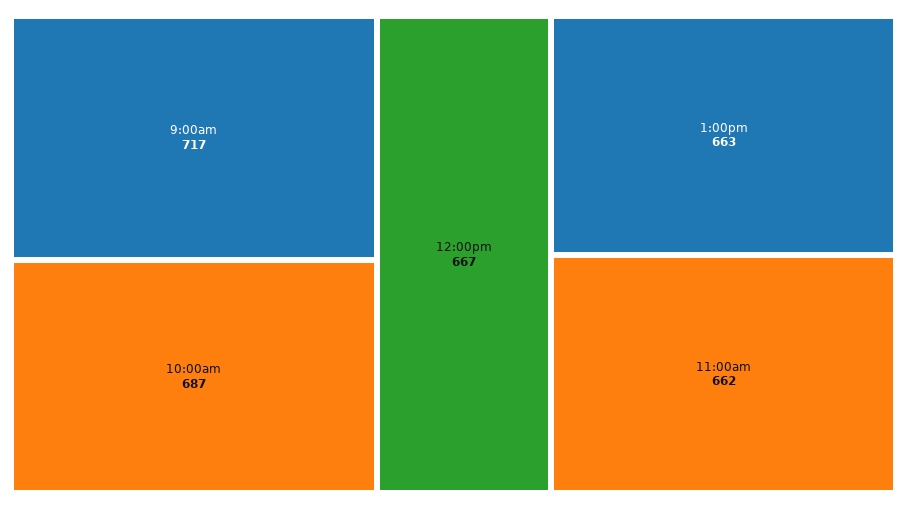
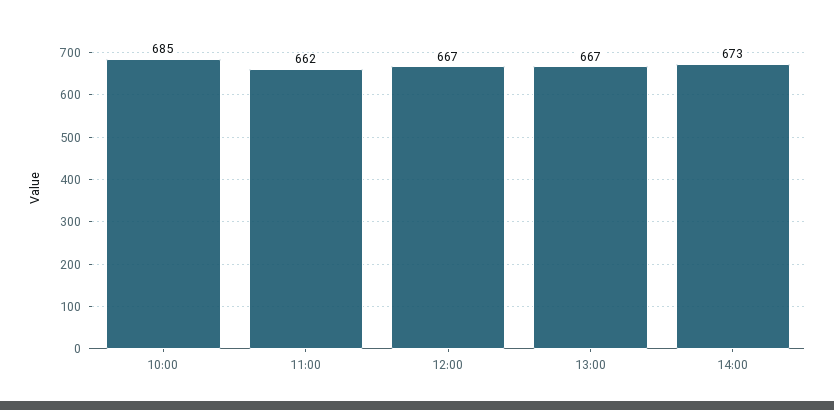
9:00am: 717 -> none
10:00am: 687 -> 685
1:00pm: 663 -> 667
14:00: none -> 673

